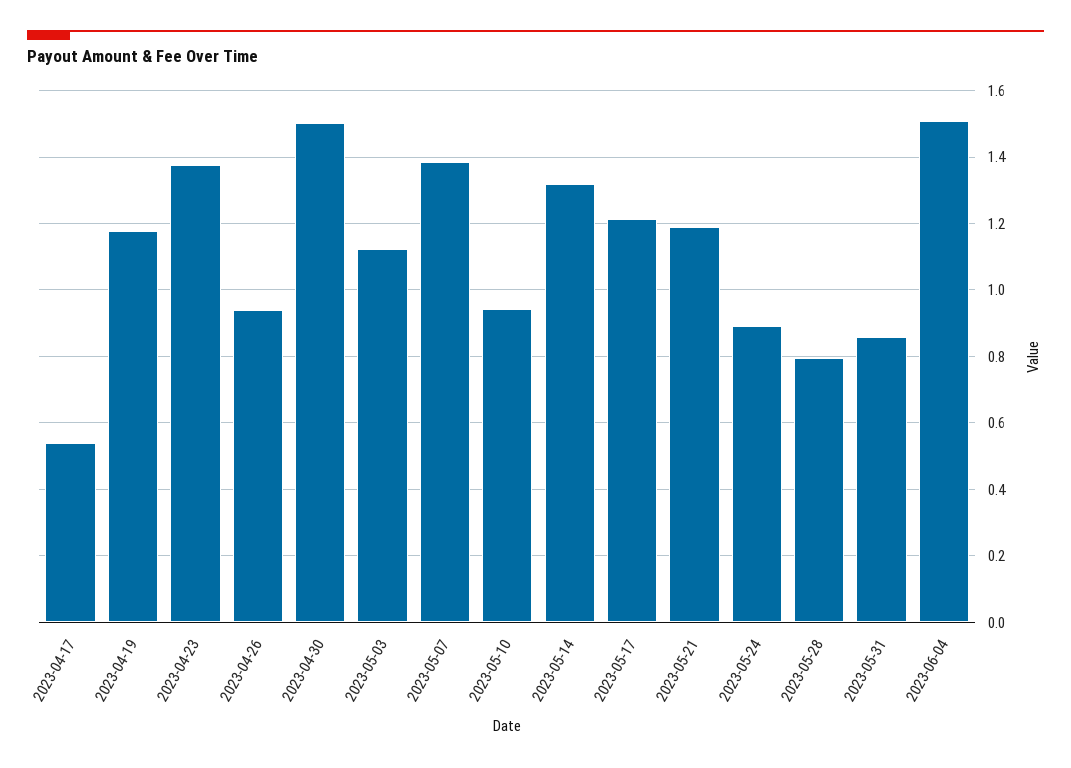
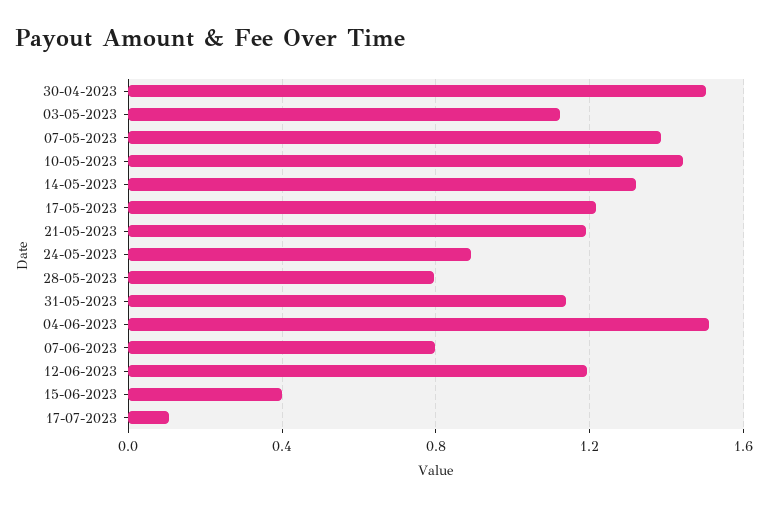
2023-04-17: 0.54 -> none
2023-04-19: 1.18 -> none
2023-04-23: 1.38 -> none
2023-04-26: 0.94 -> none
2023-05-10: 0.94 -> 1.45
2023-05-31: 0.86 -> 1.15
07-06-2023: none -> 0.8
12-06-2023: none -> 1.2
15-06-2023: none -> 0.4
17-07-2023: none -> 0.1

